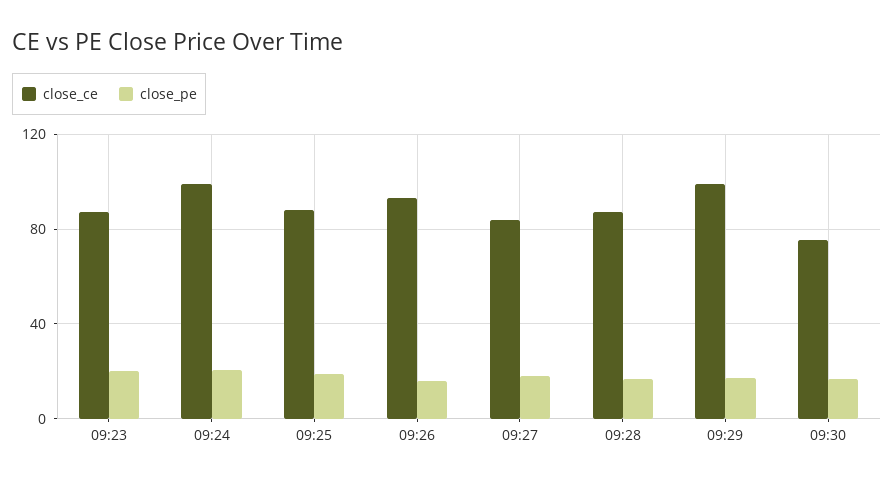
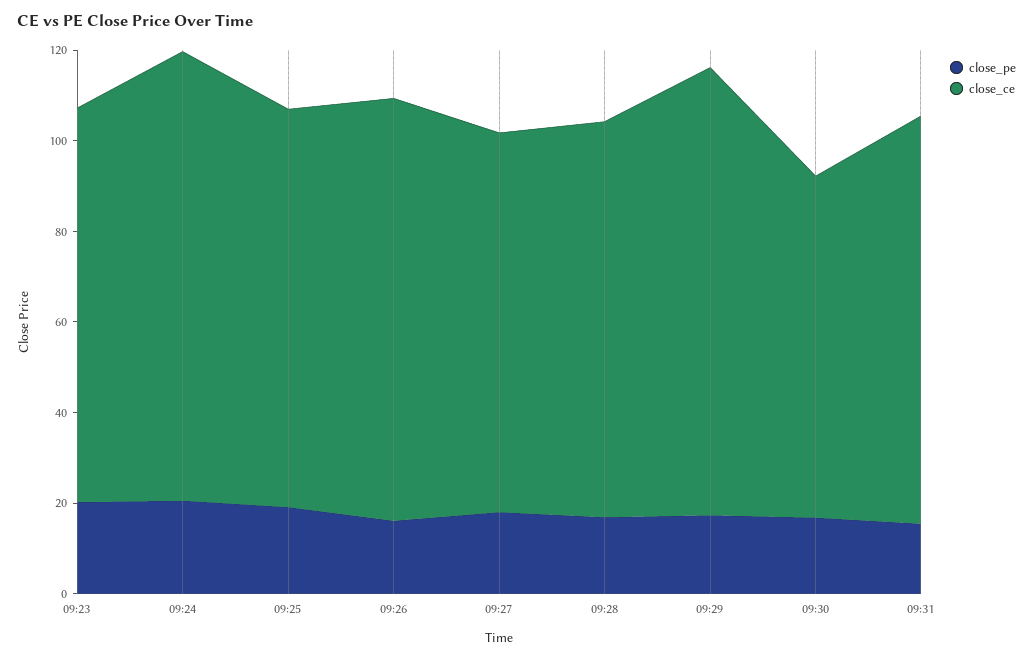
close_pe, 09:31: none -> 15
close_ce, 09:31: none -> 90

